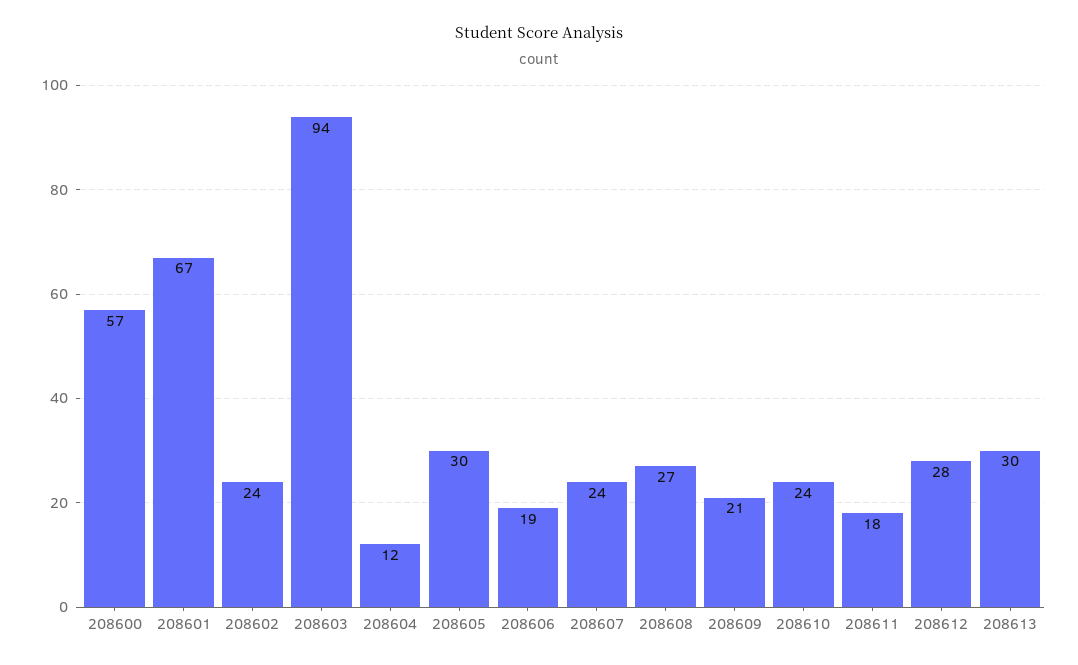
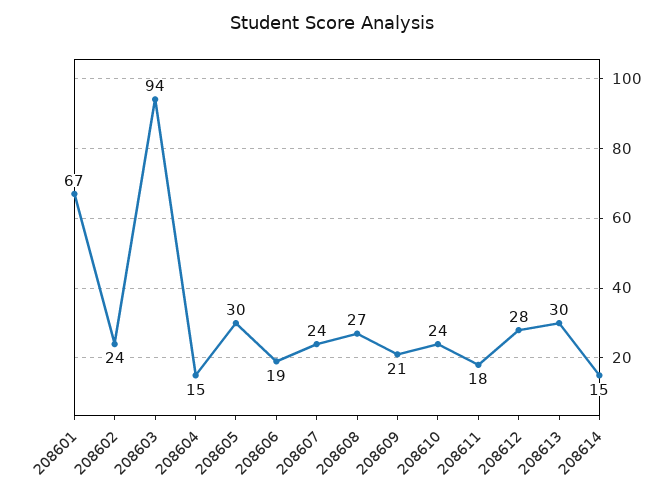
208600: 57 -> none
208604: 12 -> 15
208614: none -> 15

